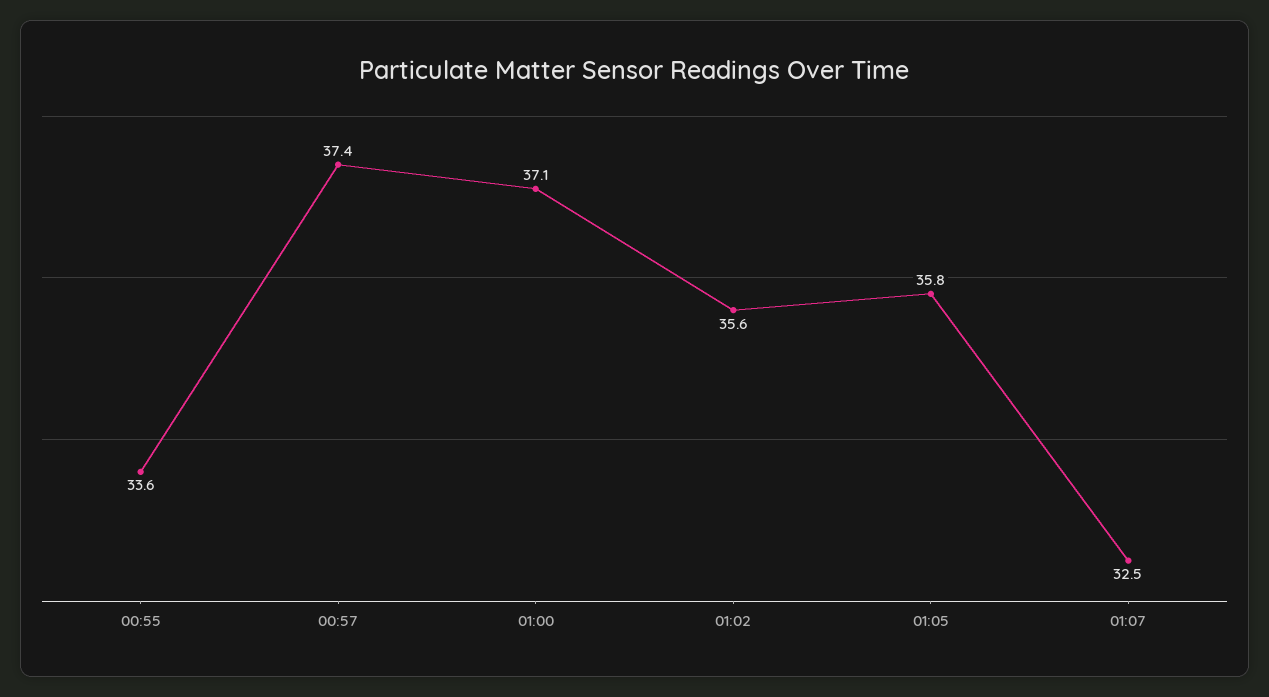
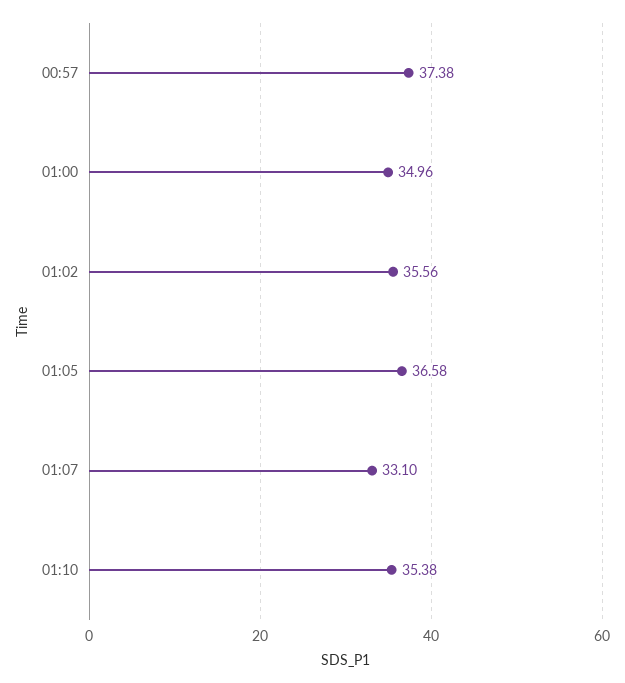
00:55: 33.6 -> none
01:00: 37.1 -> 34.96
01:05: 35.8 -> 36.58
01:07: 32.5 -> 33.1
01:10: none -> 35.38

